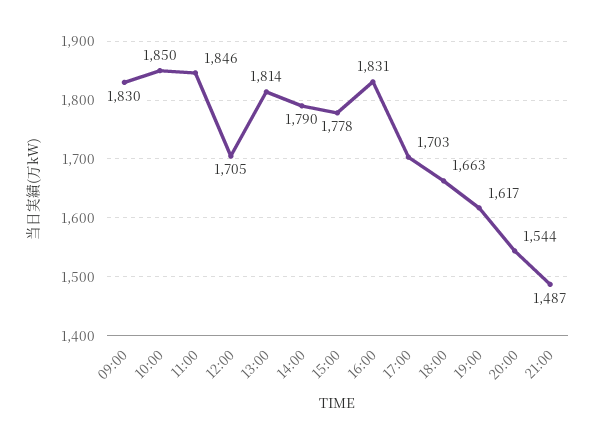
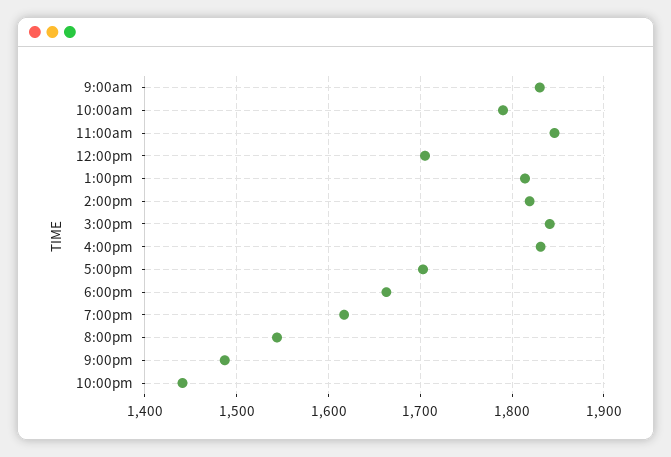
10:00: 1850 -> 1790
14:00: 1790 -> 1820
15:00: 1778 -> 1840
10:00pm: none -> 1440

